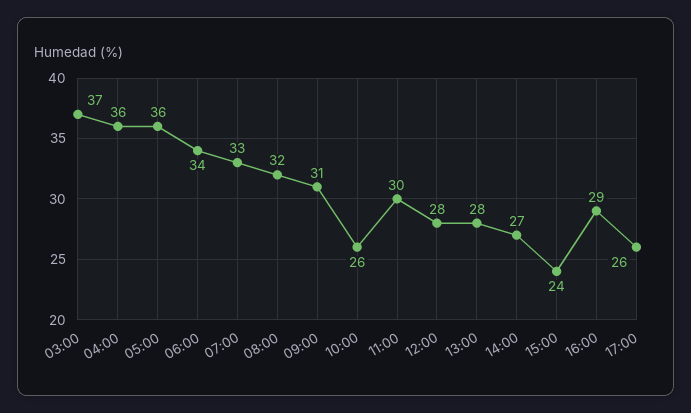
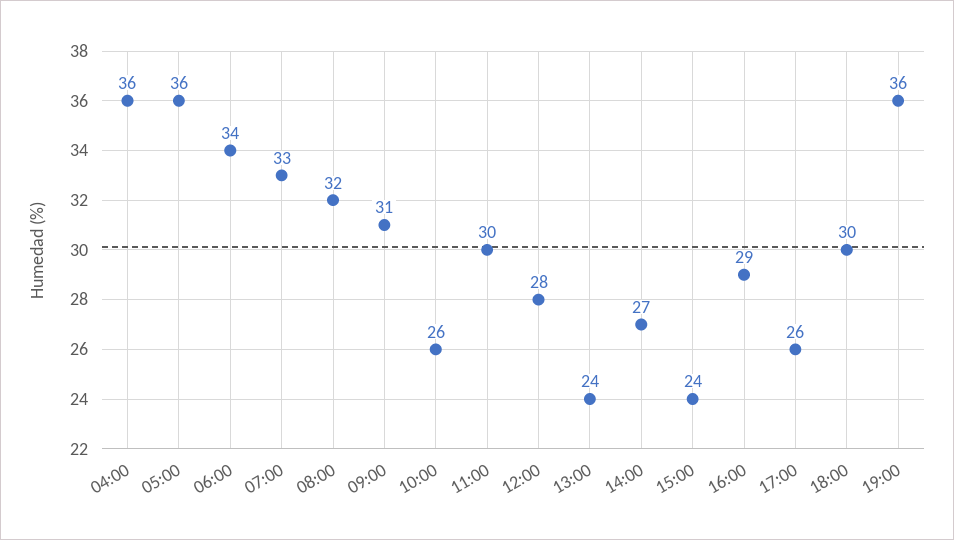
03:00: 37 -> none
13:00: 28 -> 24
18:00: none -> 30
19:00: none -> 36

